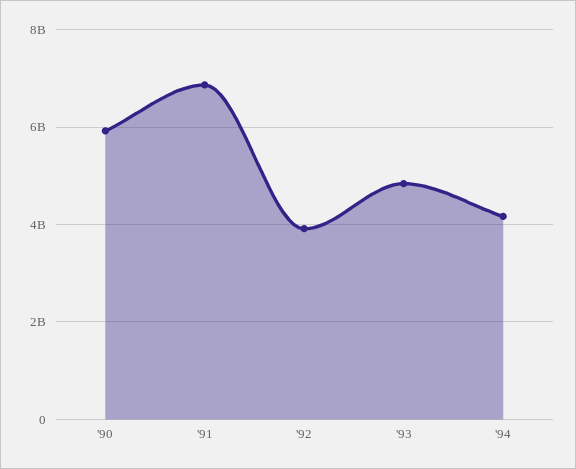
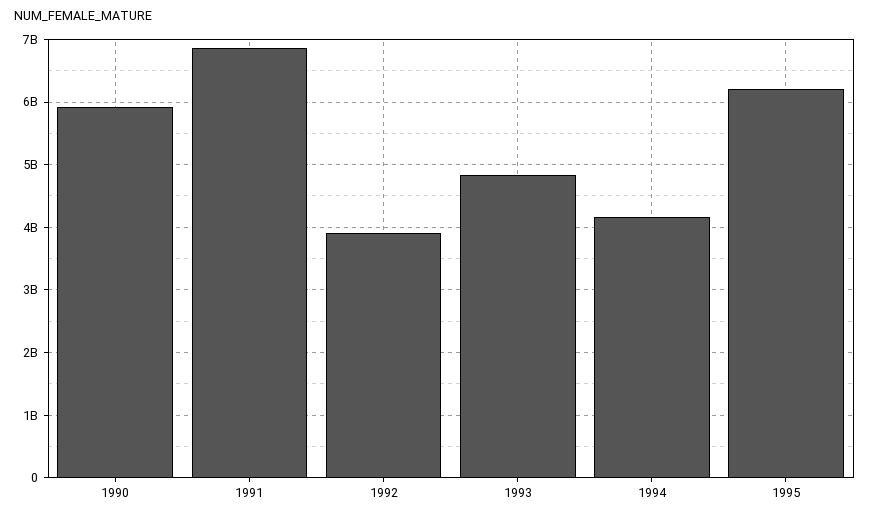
1995: none -> 6200000000

